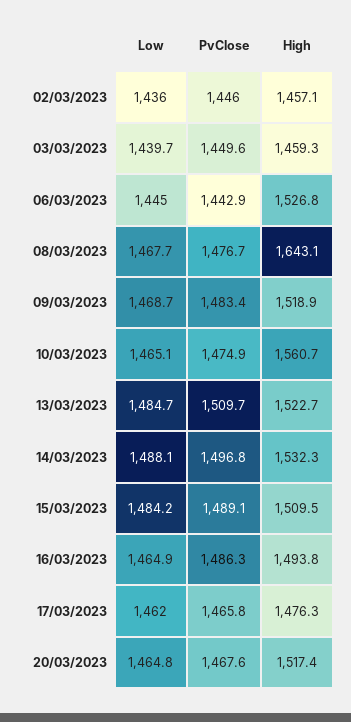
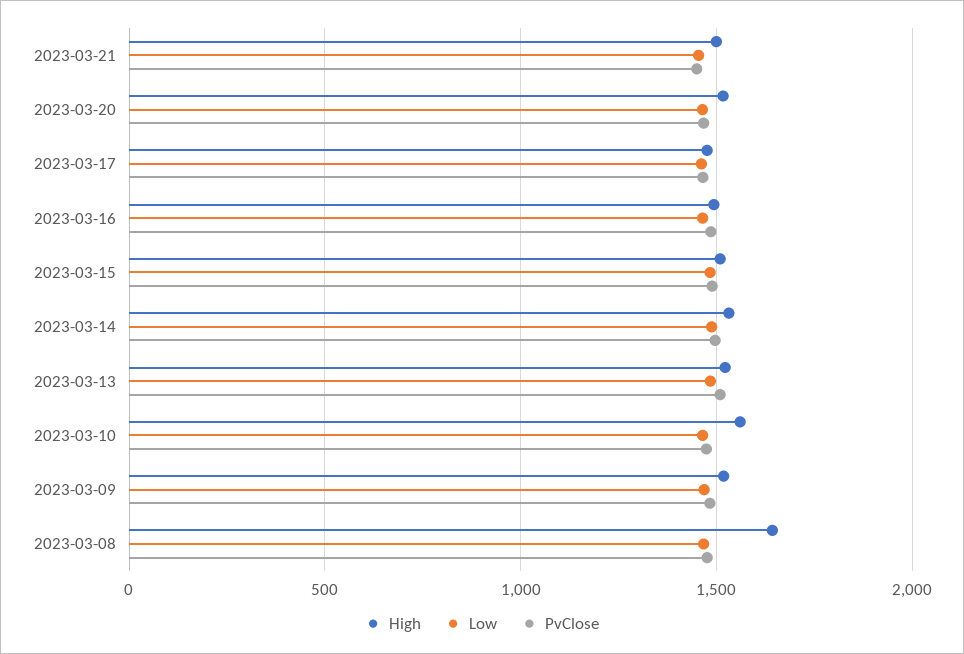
Low, 02/03/2023: 1436 -> none
PvClose, 02/03/2023: 1446 -> none
High, 02/03/2023: 1457.1 -> none
Low, 03/03/2023: 1439.7 -> none
PvClose, 03/03/2023: 1449.6 -> none
High, 03/03/2023: 1459.3 -> none
Low, 06/03/2023: 1445 -> none
PvClose, 06/03/2023: 1442.9 -> none
High, 06/03/2023: 1526.8 -> none
High, 2023-03-21: none -> 1500
Low, 2023-03-21: none -> 1450
PvClose, 2023-03-21: none -> 1450

